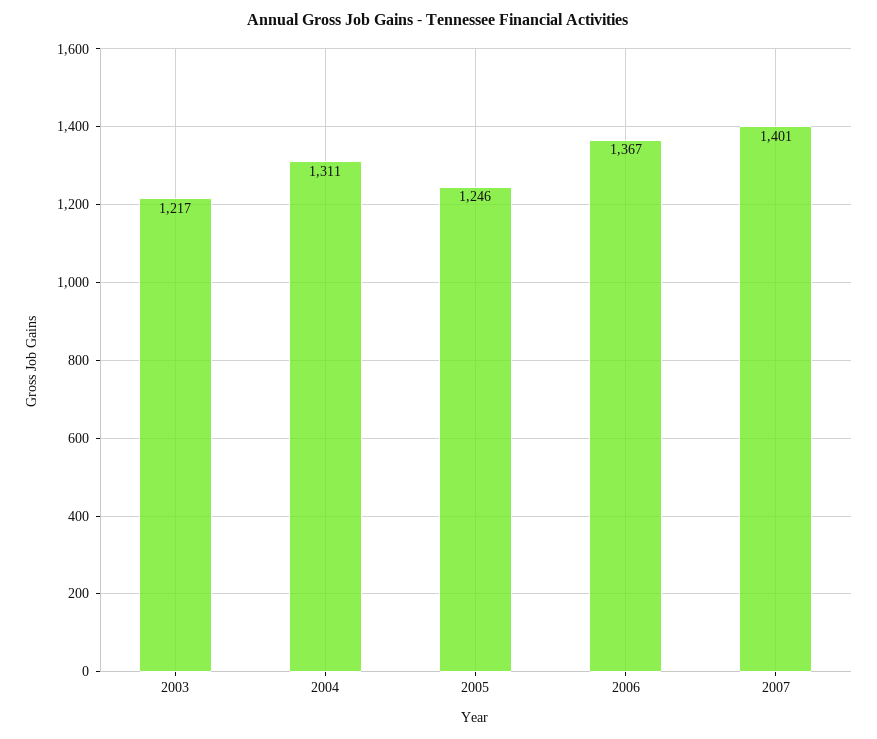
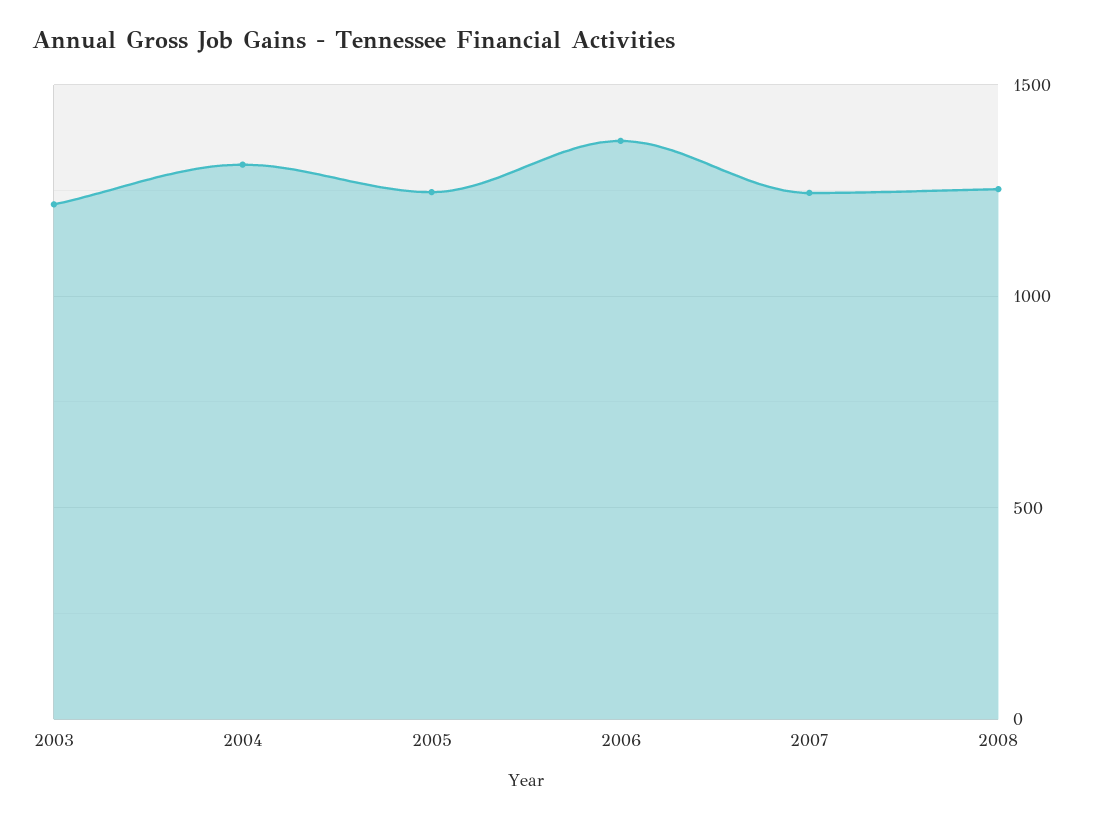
2007: 1401 -> 1250
2008: none -> 1250

